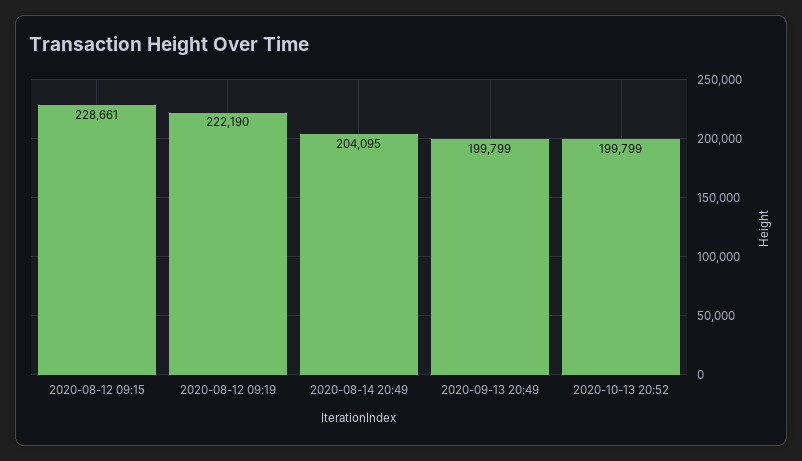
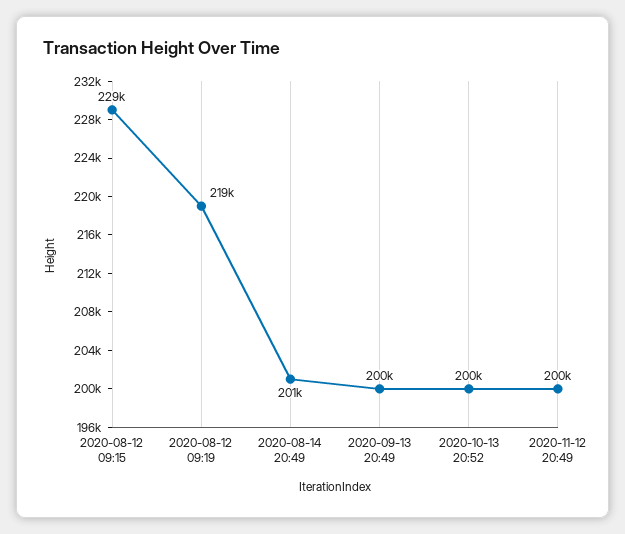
2020-08-12 09:19: 222190 -> 219000
2020-08-14 20:49: 204095 -> 201000
2020-11-12 20:49: none -> 200000

